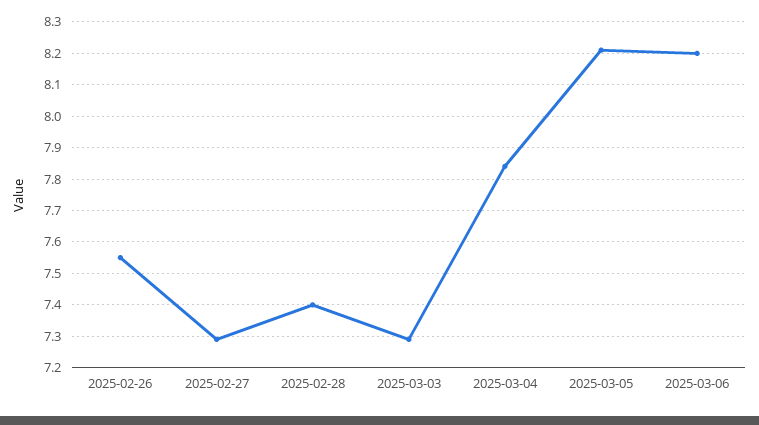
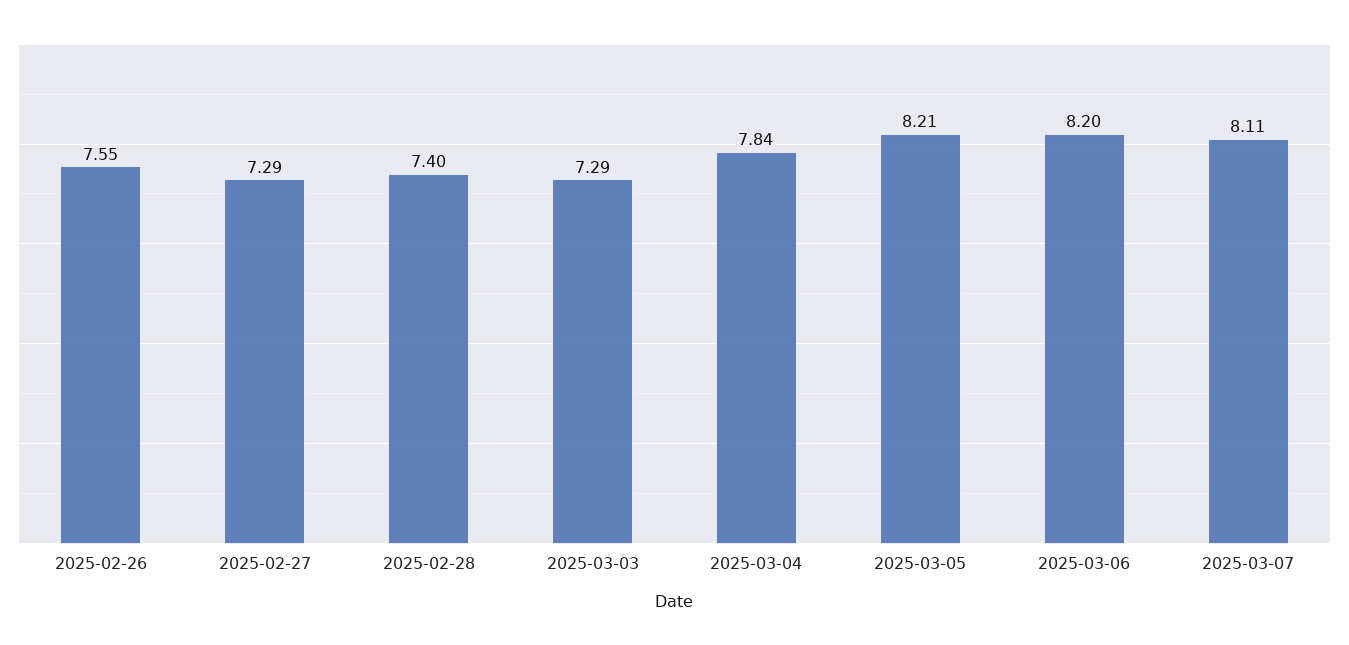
2025-03-07: none -> 8.11

